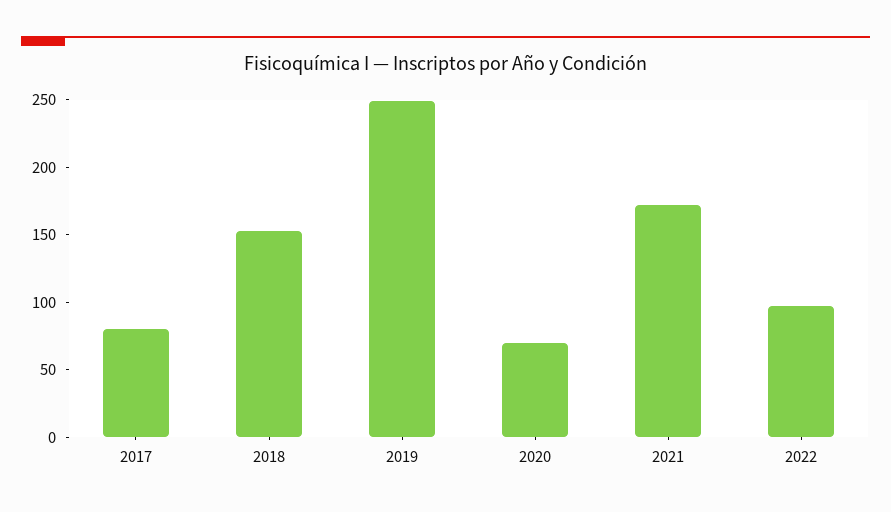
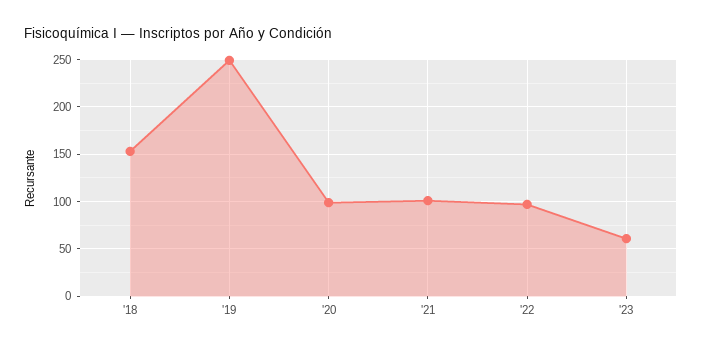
2017: 80 -> none
2020: 70 -> 100
2021: 170 -> 100
'23: none -> 60

